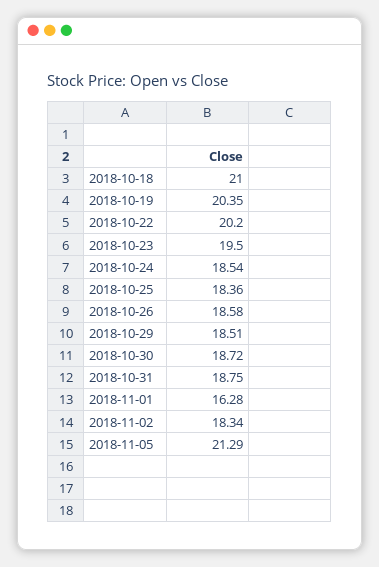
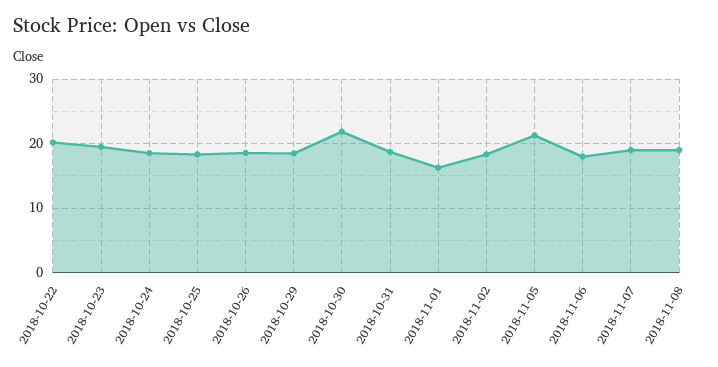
2018-10-18: 21 -> none
2018-10-19: 20.35 -> none
2018-10-30: 18.72 -> 22
2018-11-06: none -> 18
2018-11-07: none -> 19
2018-11-08: none -> 19

